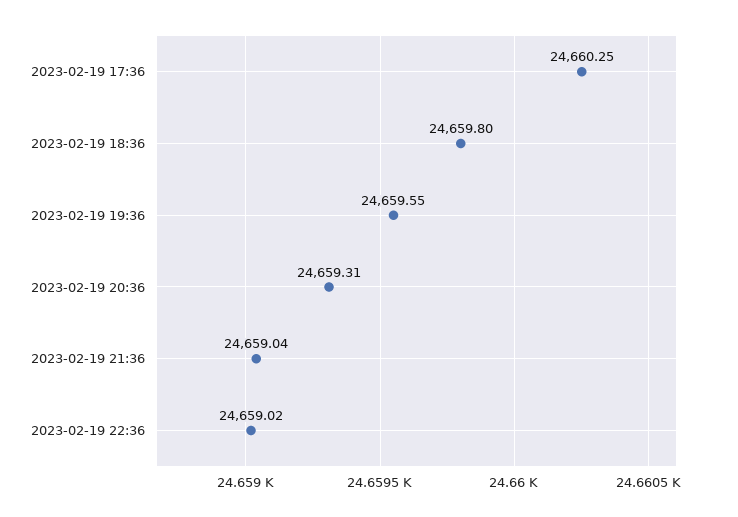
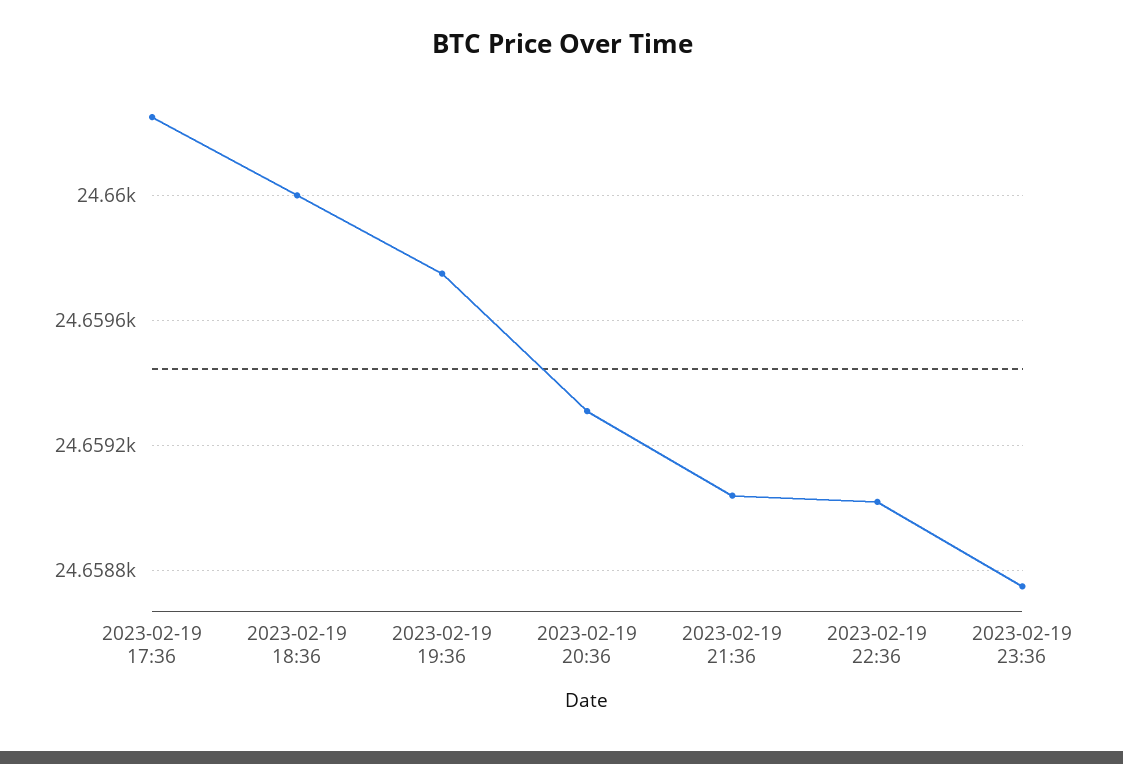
2023-02-19 18:36: 24659.8 -> 24660
2023-02-19 19:36: 24659.55 -> 24659.75
2023-02-19 23:36: none -> 24658.75

